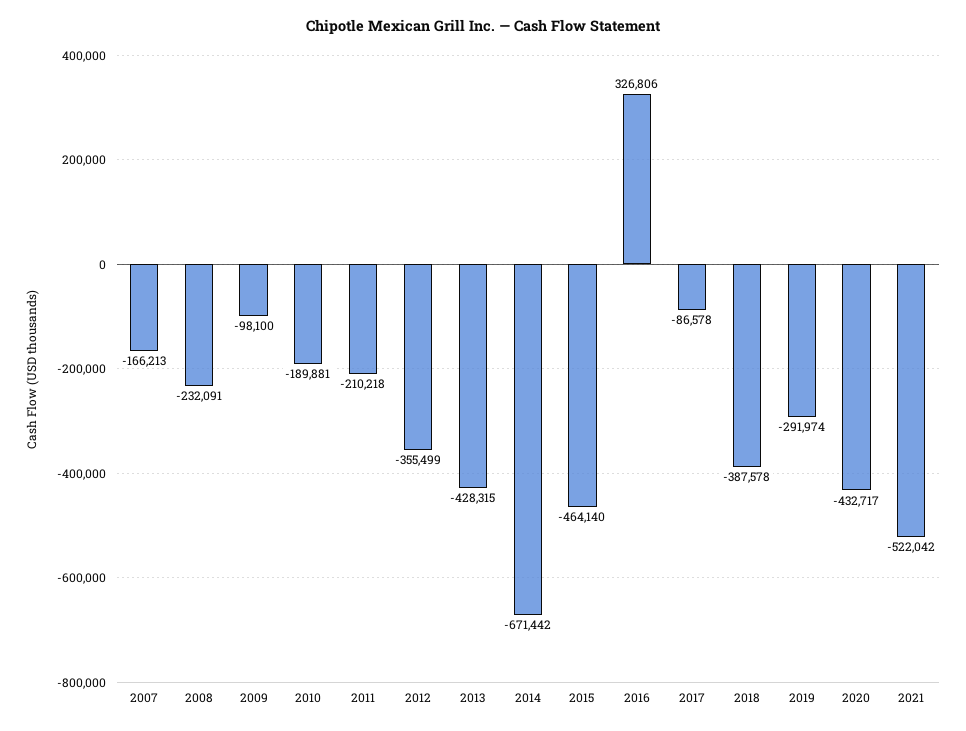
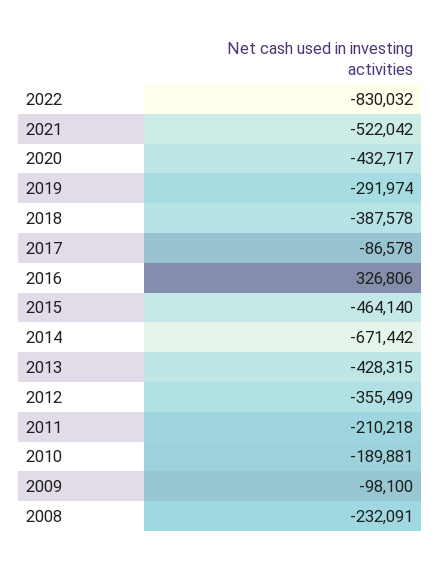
2007: -166213 -> none
2022: none -> -830032

